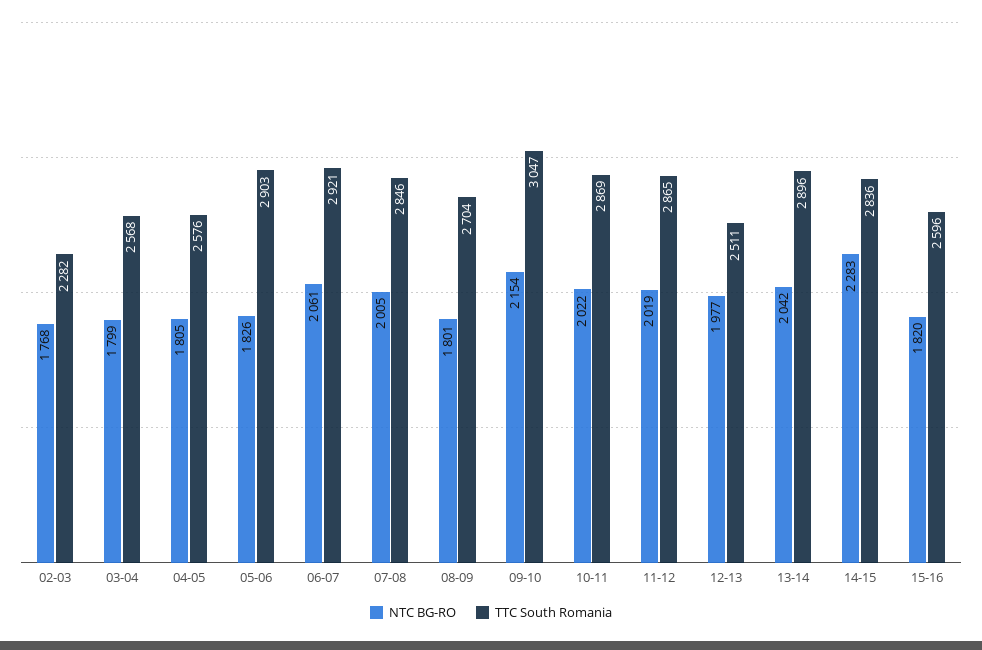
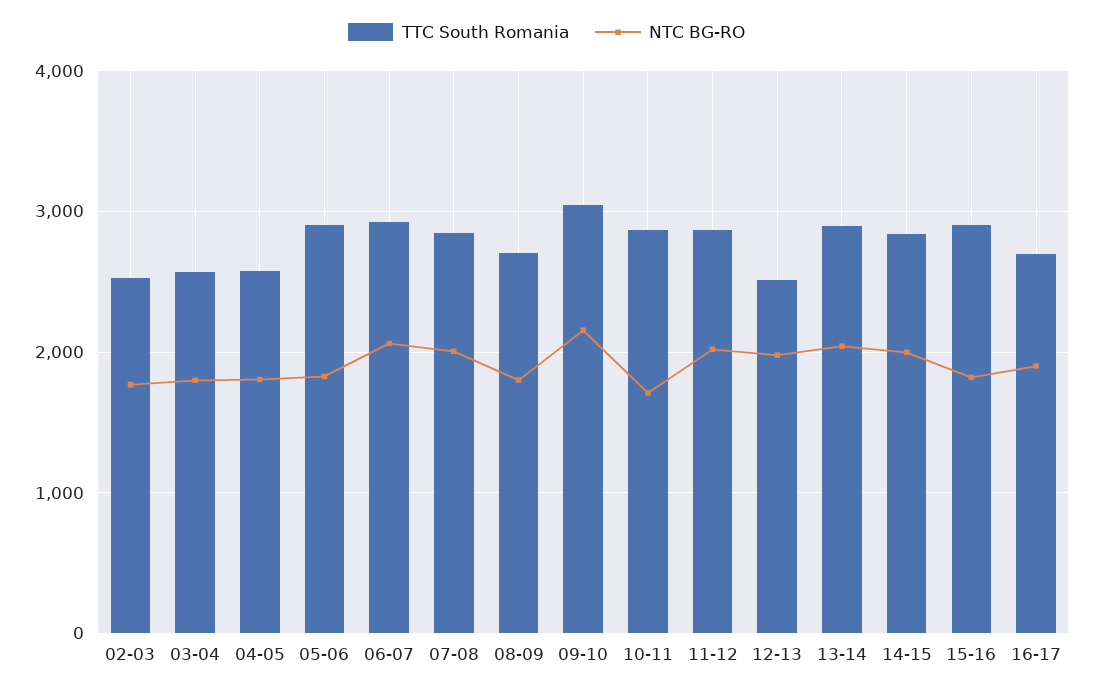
TTC South Romania, 02-03: 2282 -> 2500
NTC BG-RO, 10-11: 2022 -> 1700
NTC BG-RO, 14-15: 2283 -> 2000
TTC South Romania, 15-16: 2596 -> 2900
TTC South Romania, 16-17: none -> 2700
NTC BG-RO, 16-17: none -> 1900

